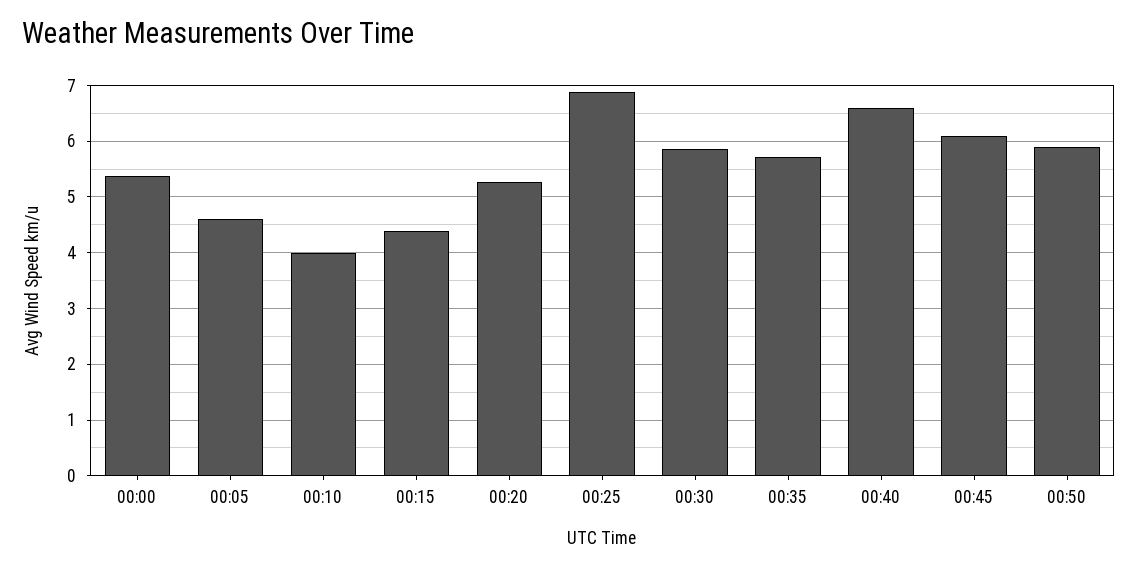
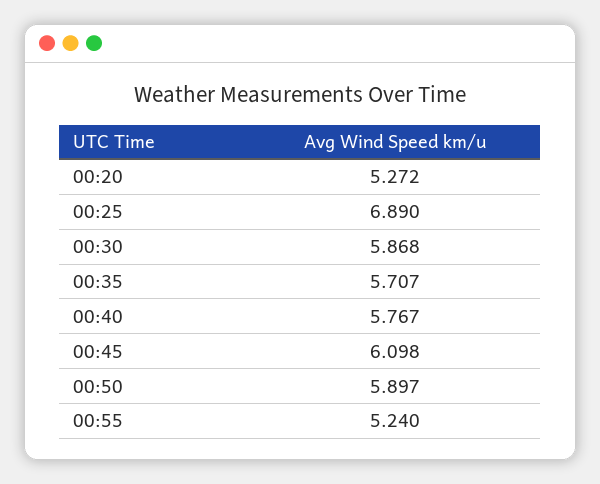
00:00: 5.4 -> none
00:05: 4.6 -> none
00:10: 4 -> none
00:15: 4.4 -> none
00:40: 6.6 -> 5.767
00:55: none -> 5.24

